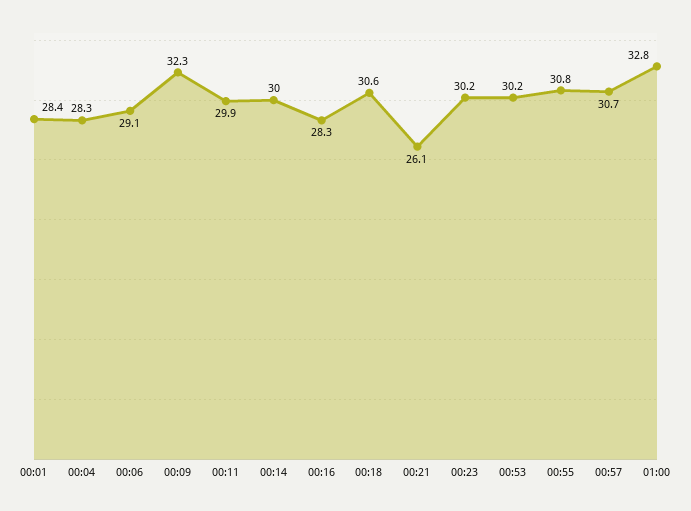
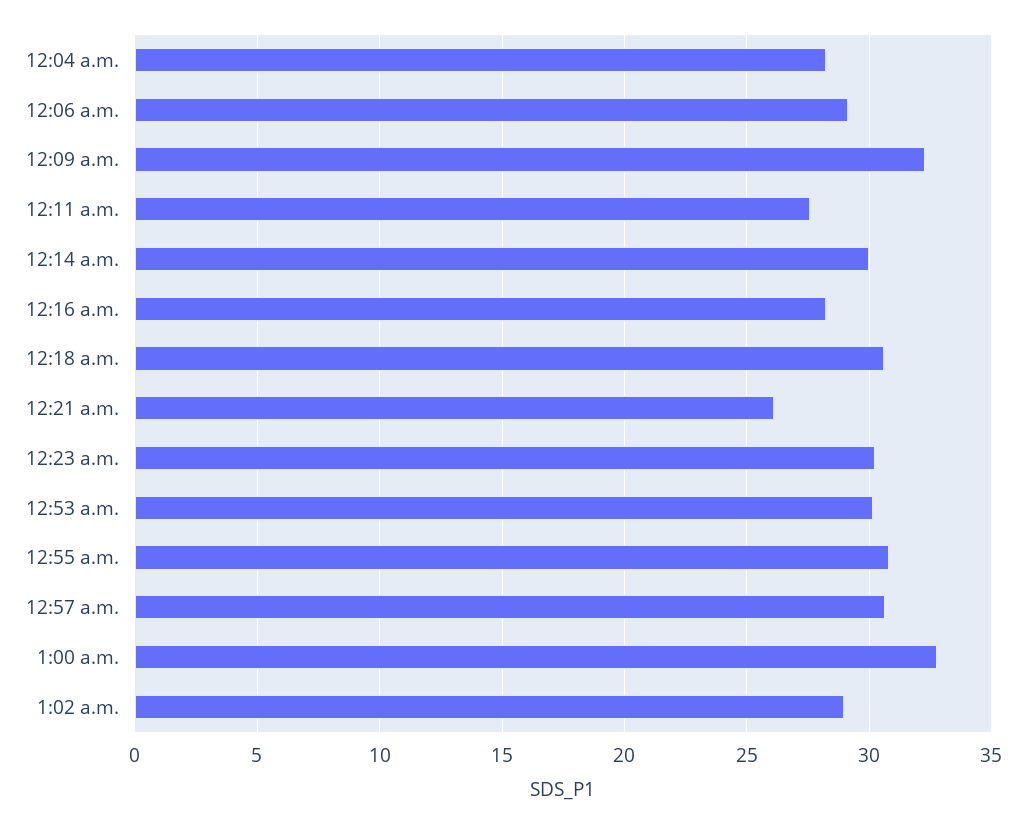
00:01: 28.4 -> none
00:11: 29.9 -> 27.5
1:02 a.m.: none -> 29

